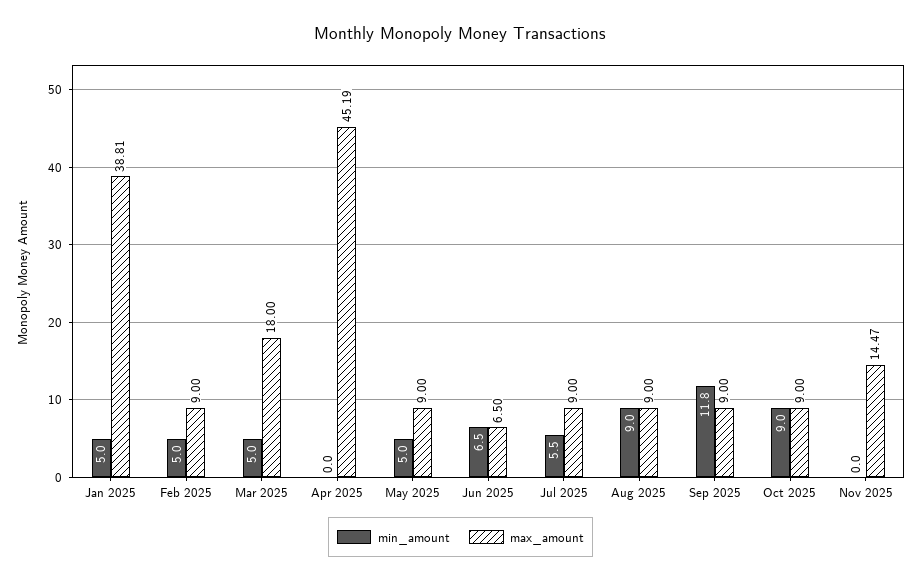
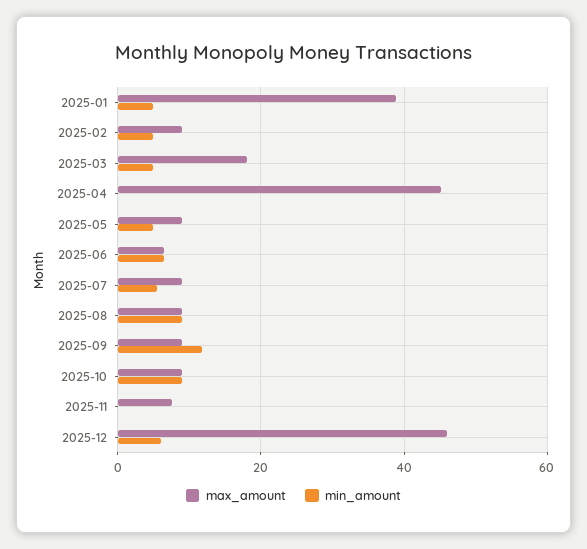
max_amount, Nov 2025: 14.47 -> 8
max_amount, 2025-12: none -> 46
min_amount, 2025-12: none -> 6

